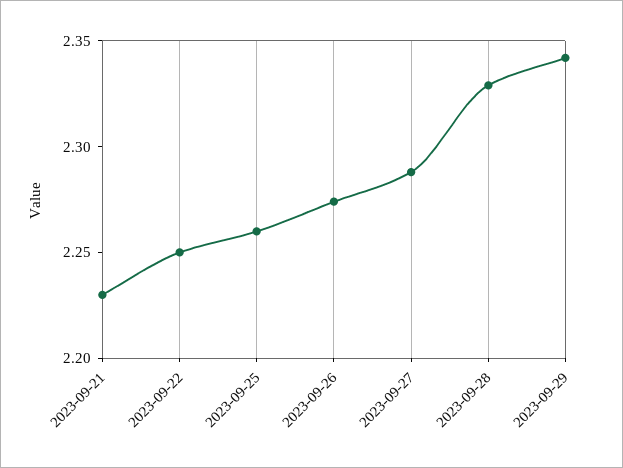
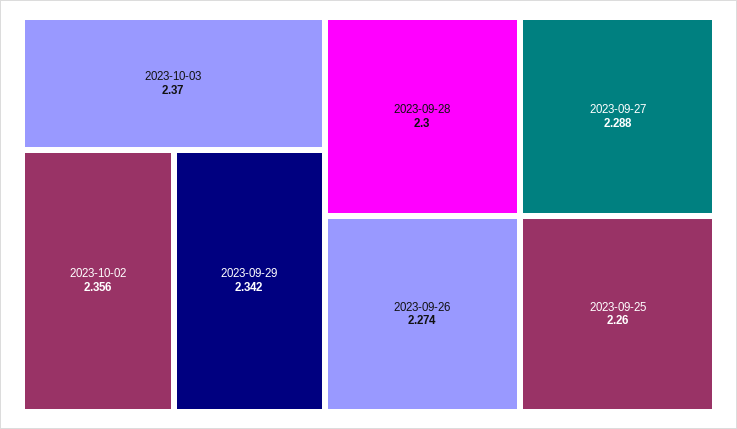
2023-09-21: 2.23 -> none
2023-09-22: 2.25 -> none
2023-09-28: 2.33 -> 2.3
2023-10-03: none -> 2.37
2023-10-02: none -> 2.356

